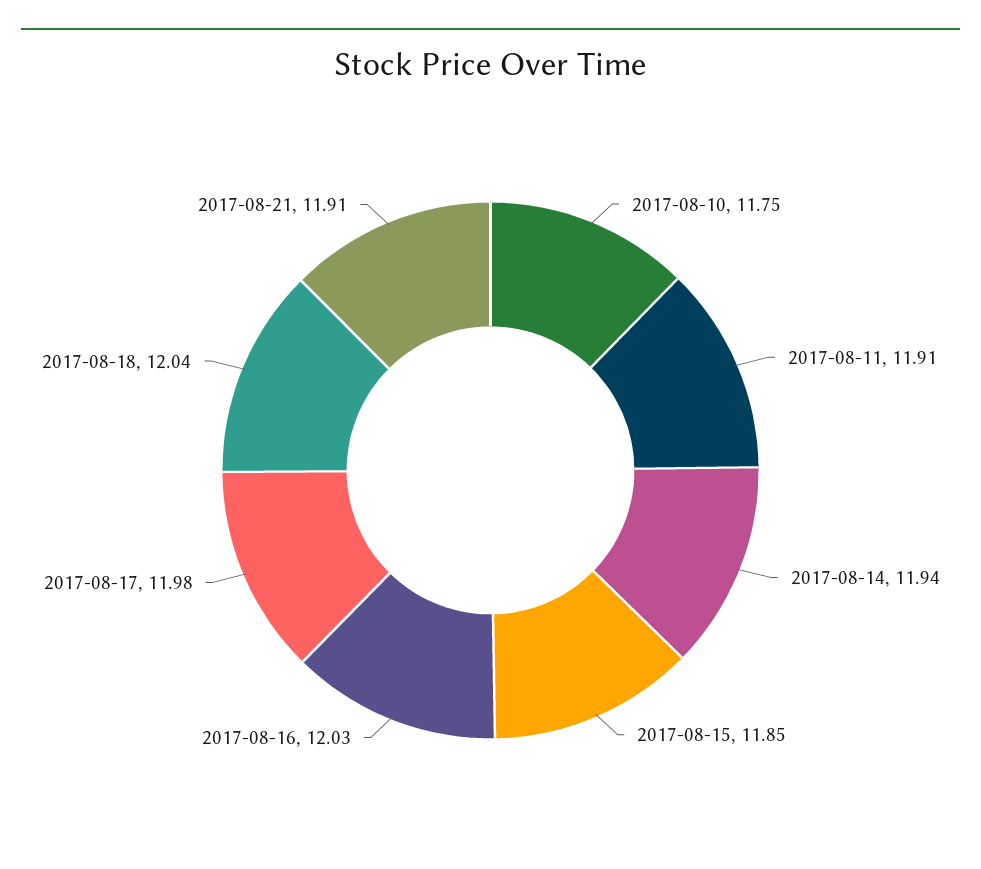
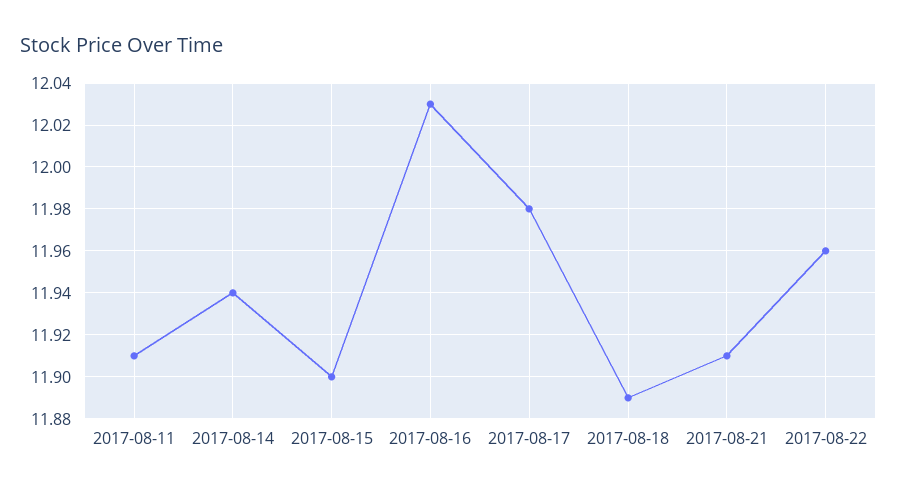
2017-08-10: 11.75 -> none
2017-08-15: 11.85 -> 11.9
2017-08-18: 12.04 -> 11.89
2017-08-22: none -> 11.96

